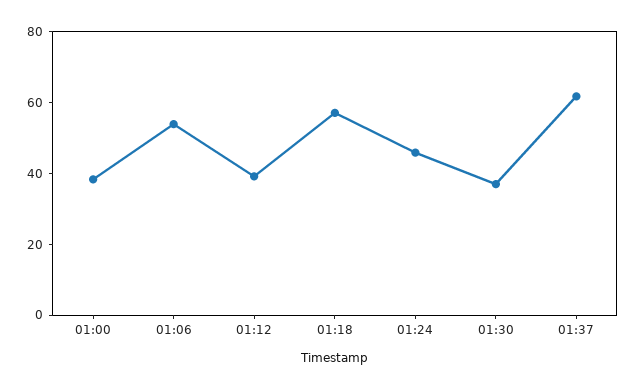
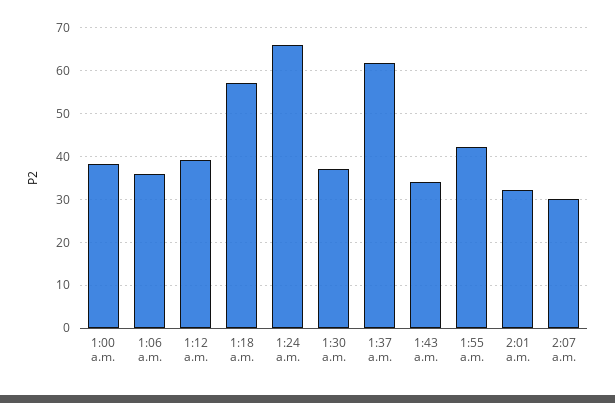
01:06: 55 -> 36
01:24: 45 -> 66
1:43 a.m.: none -> 34
1:55 a.m.: none -> 42
2:01 a.m.: none -> 32
2:07 a.m.: none -> 30

